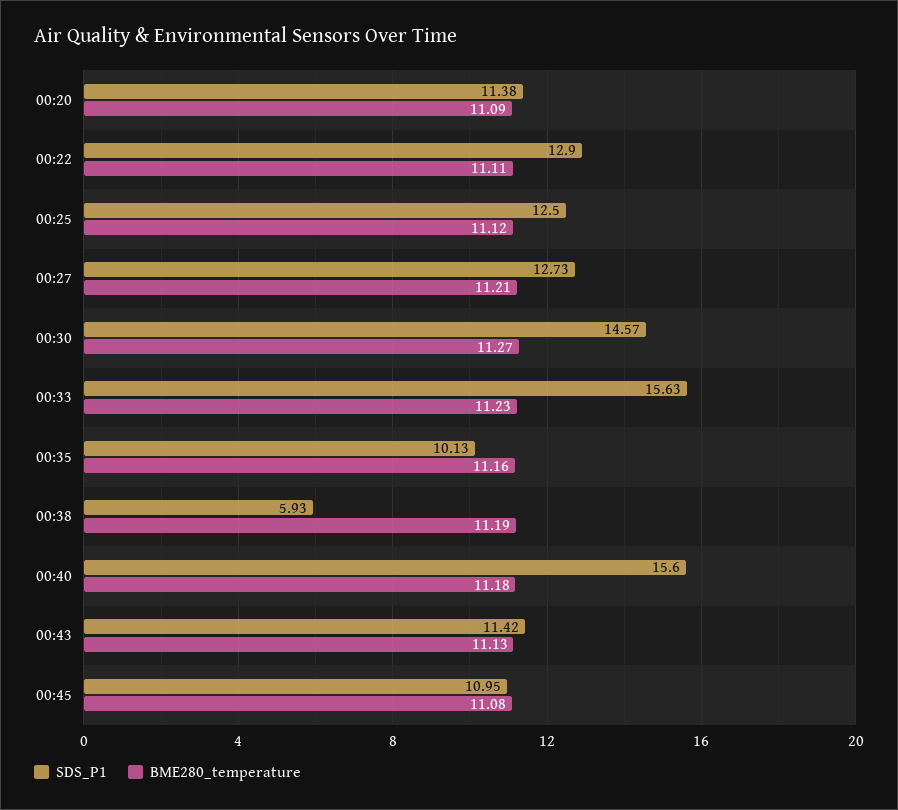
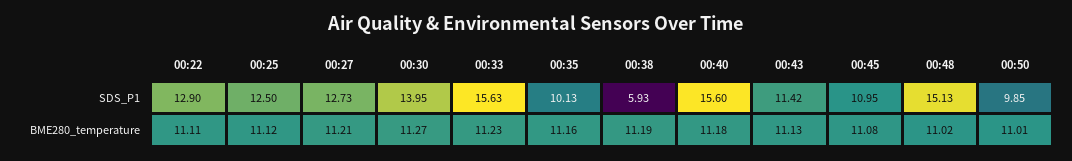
SDS_P1, 00:20: 11.38 -> none
BME280_temperature, 00:20: 11.09 -> none
SDS_P1, 00:30: 14.57 -> 13.95
SDS_P1, 00:48: none -> 15.13
SDS_P1, 00:50: none -> 9.85
BME280_temperature, 00:48: none -> 11.02
BME280_temperature, 00:50: none -> 11.01

